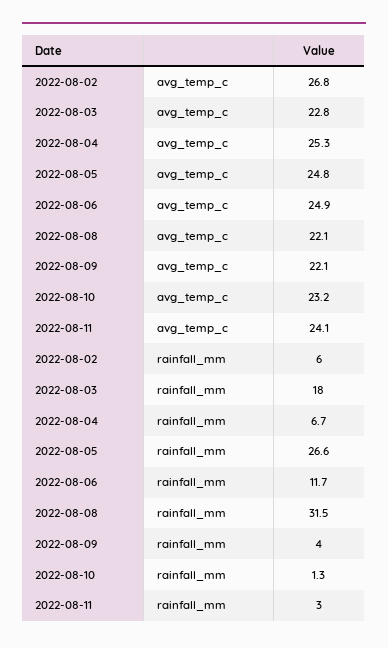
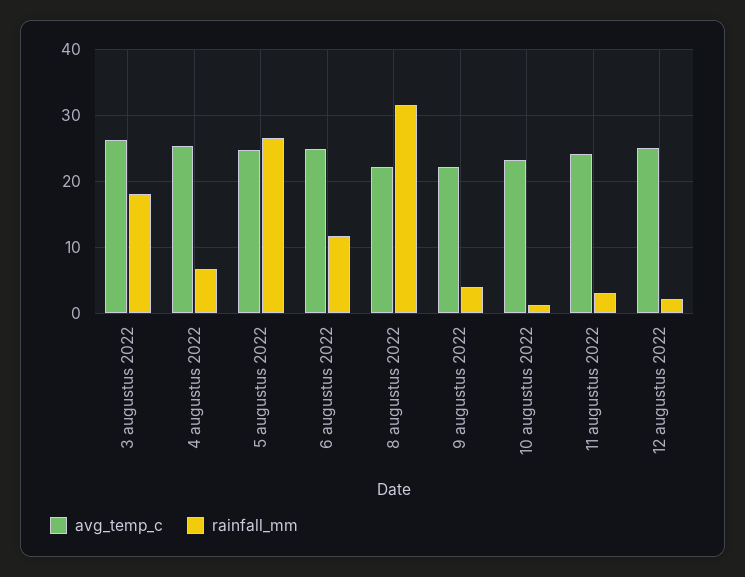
avg_temp_c, 2022-08-02: 26.8 -> none
avg_temp_c, 2022-08-03: 22.8 -> 26
rainfall_mm, 2022-08-02: 6 -> none
avg_temp_c, 12 augustus 2022: none -> 25
rainfall_mm, 12 augustus 2022: none -> 2

